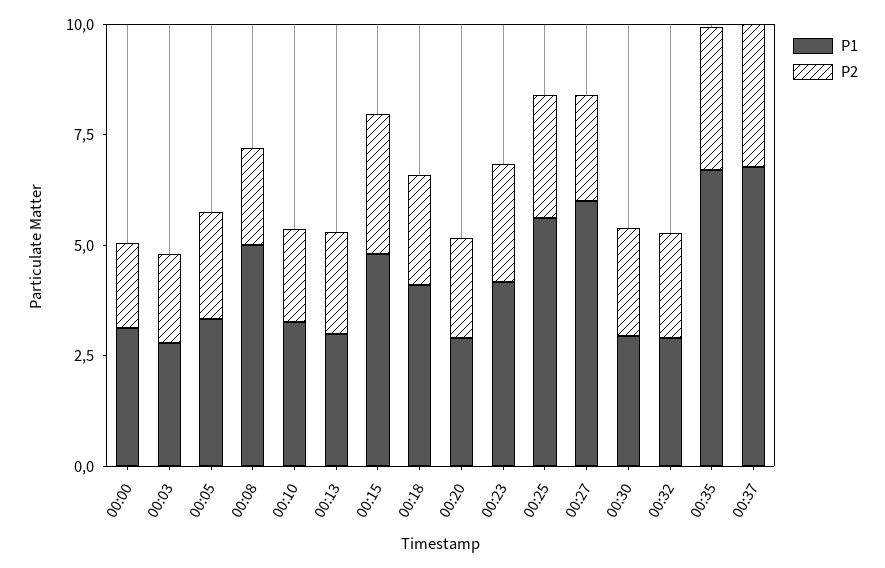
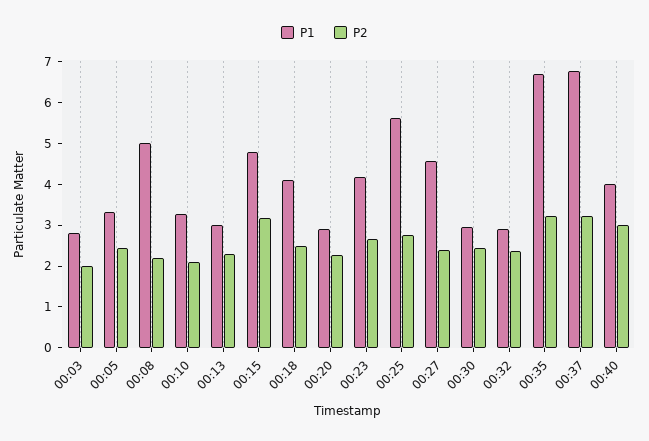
P1, 00:00: 3 -> none
P2, 00:00: 2 -> none
P1, 00:27: 6 -> 4.6
P1, 00:40: none -> 4
P2, 00:40: none -> 3

